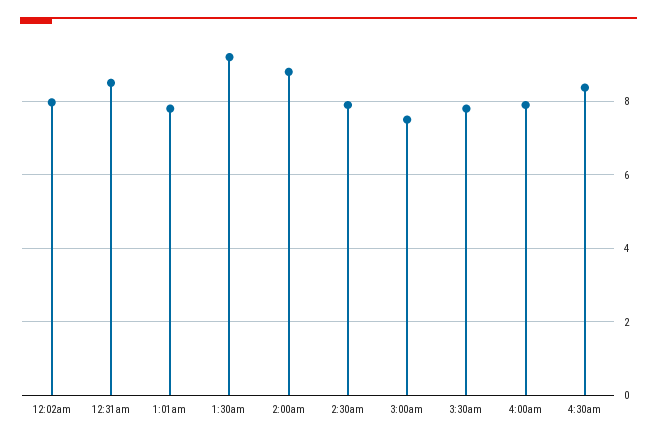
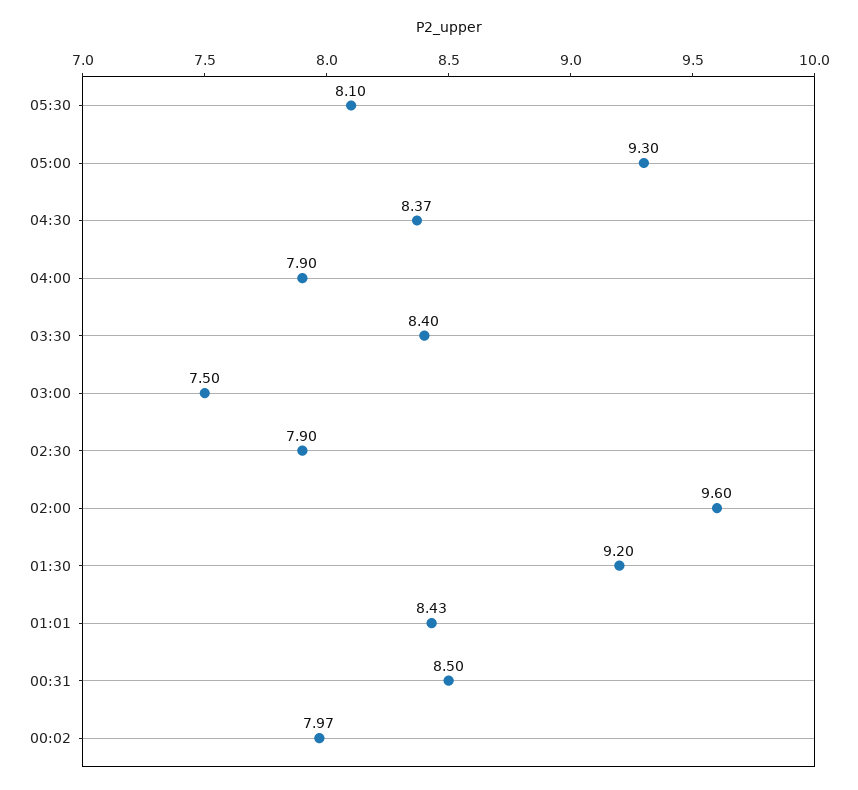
1:01am: 7.8 -> 8.43
2:00am: 8.8 -> 9.6
3:30am: 7.8 -> 8.4
05:30: none -> 8.1
05:00: none -> 9.3

